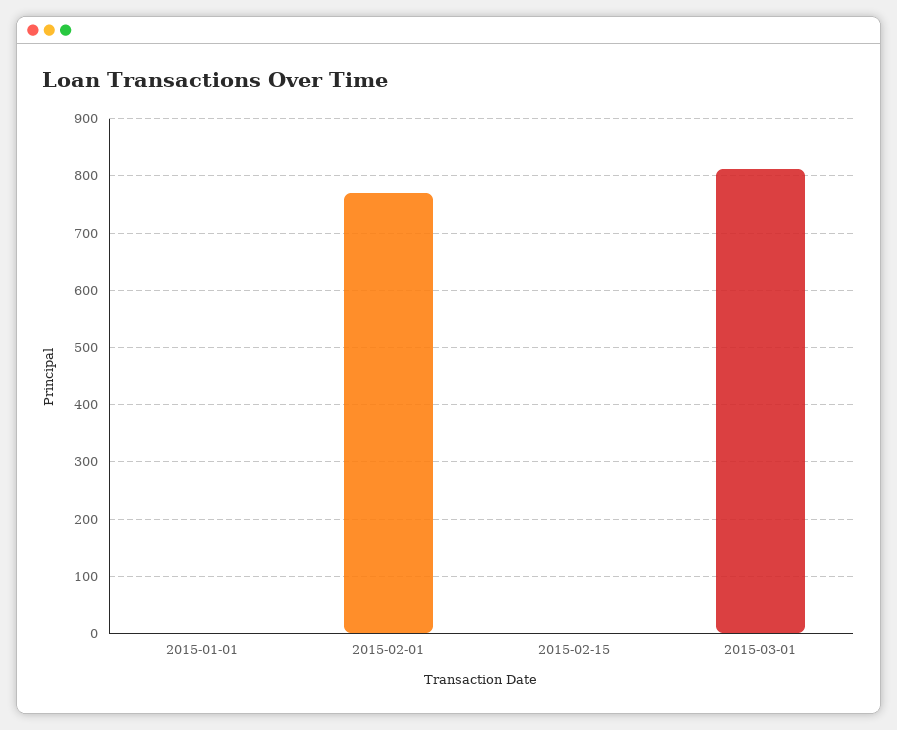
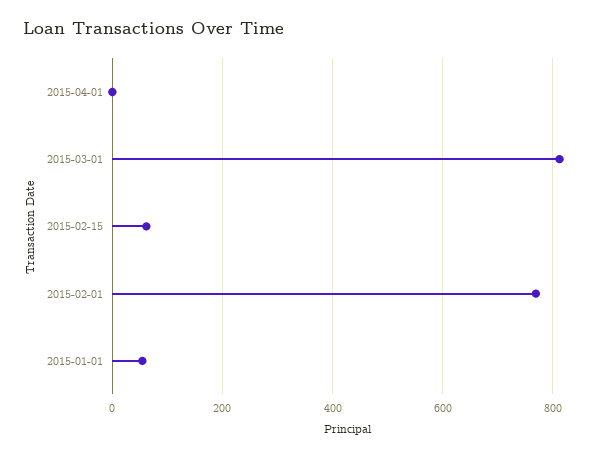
2015-01-01: 0 -> 60
2015-02-15: 0 -> 60
2015-04-01: none -> 0

